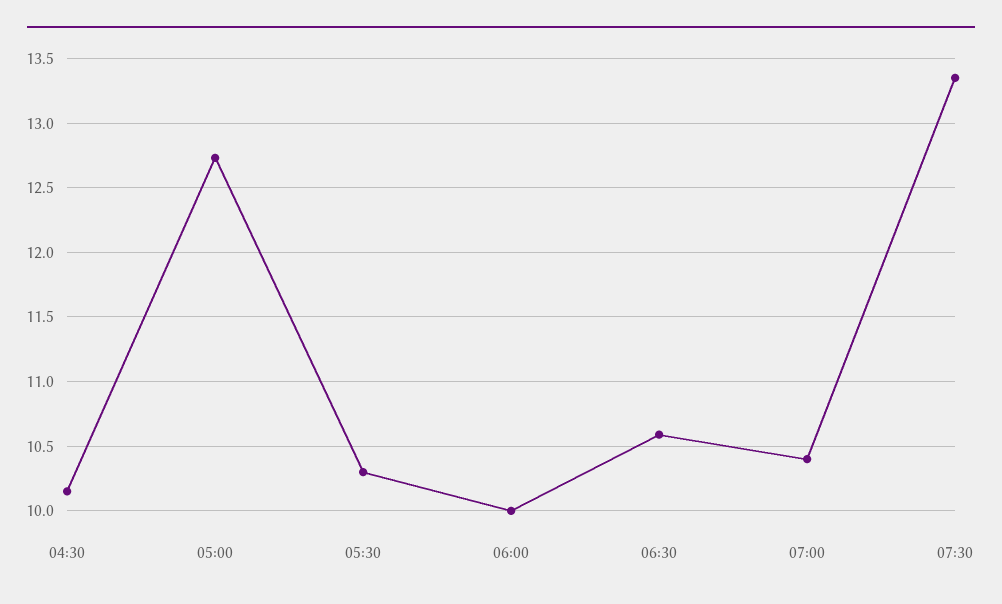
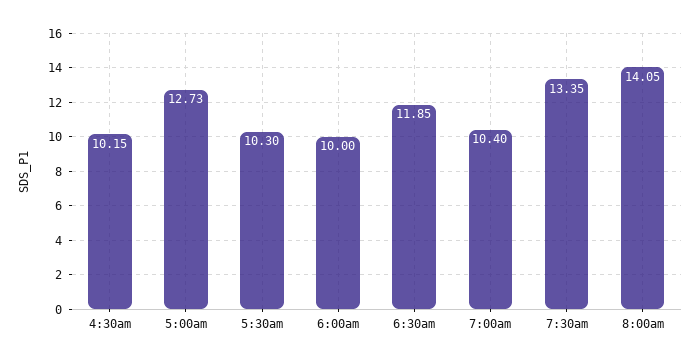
06:30: 10.6 -> 11.85
8:00am: none -> 14.05

